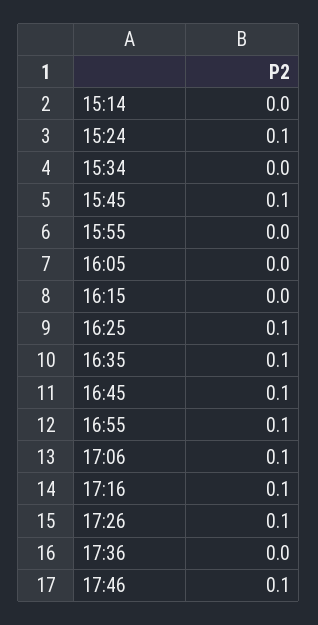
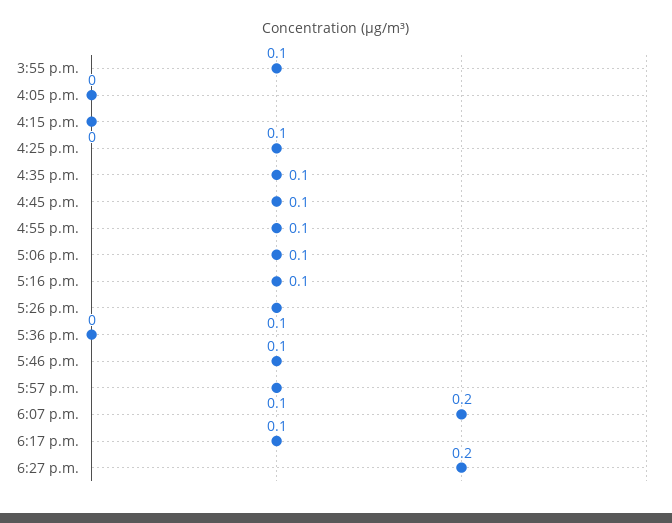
15:14: 0 -> none
15:24: 0.1 -> none
15:34: 0 -> none
15:45: 0.1 -> none
15:55: 0 -> 0.1
5:57 p.m.: none -> 0.1
6:07 p.m.: none -> 0.2
6:17 p.m.: none -> 0.1
6:27 p.m.: none -> 0.2

